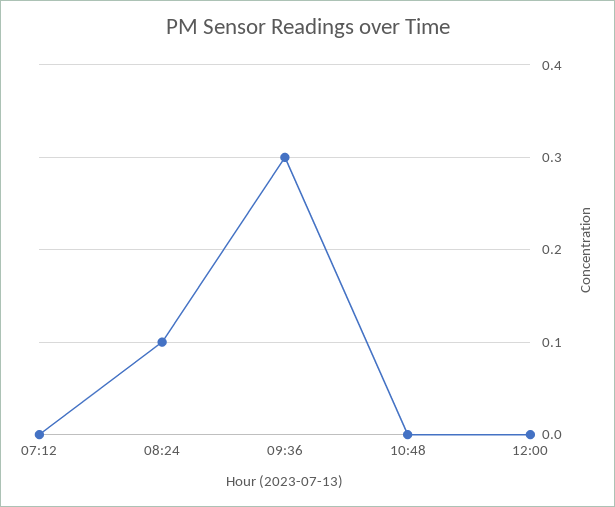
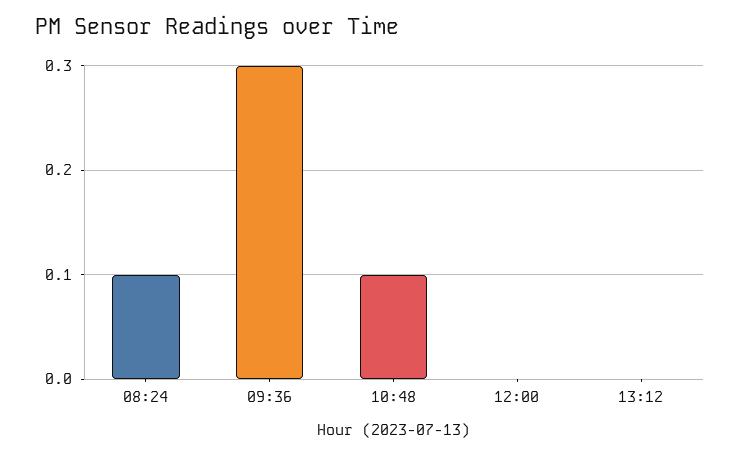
07:12: 0 -> none
10:48: 0 -> 0.1
13:12: none -> 0

